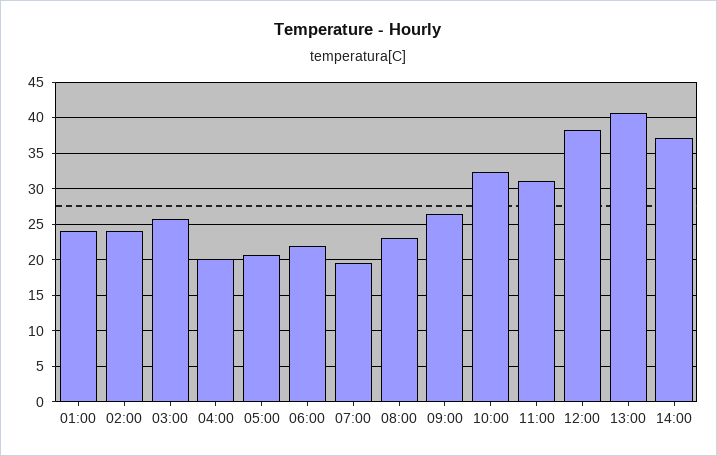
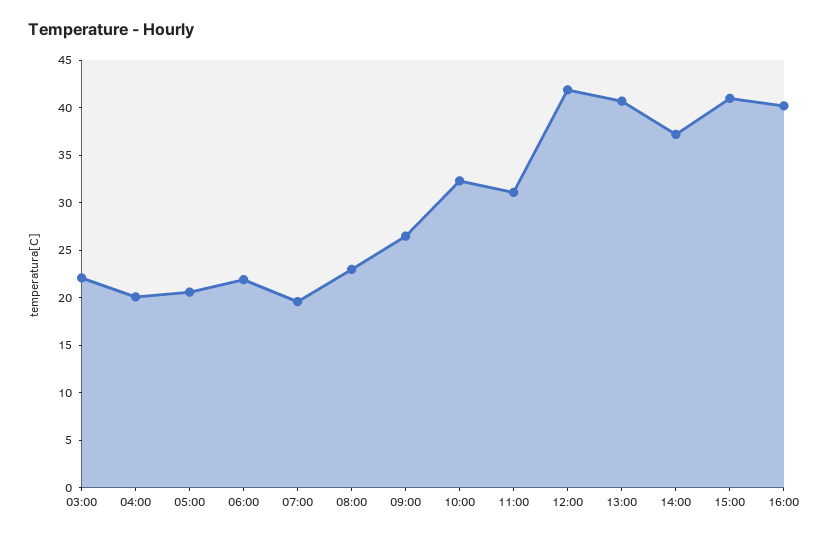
01:00: 24 -> none
02:00: 24 -> none
03:00: 26 -> 22
12:00: 38 -> 42
15:00: none -> 41
16:00: none -> 40

